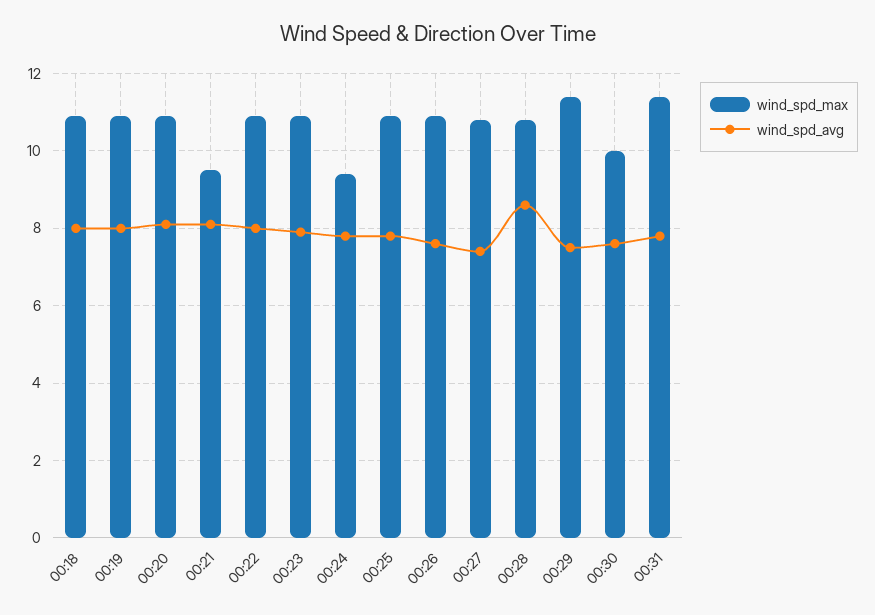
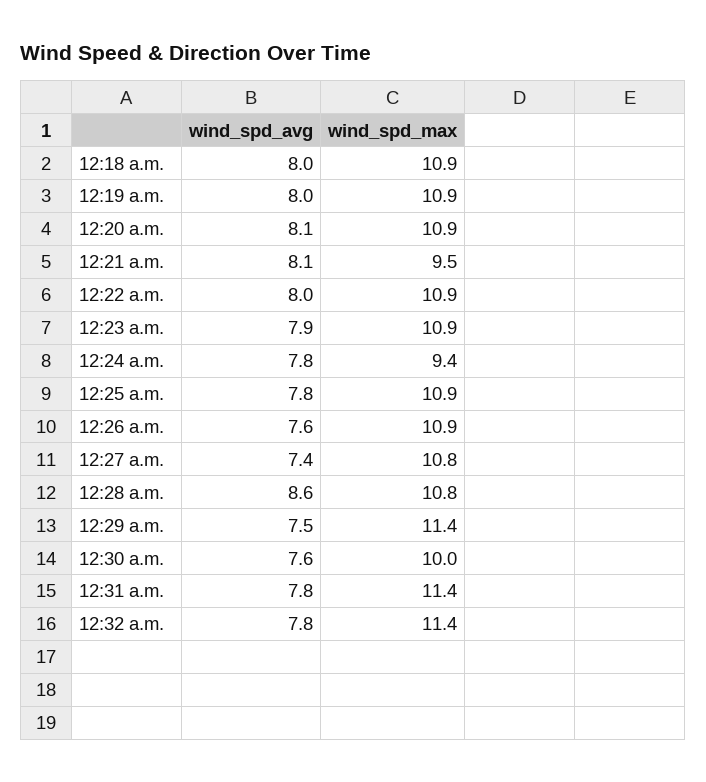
wind_spd_avg, 12:32 a.m.: none -> 7.8
wind_spd_max, 12:32 a.m.: none -> 11.4

